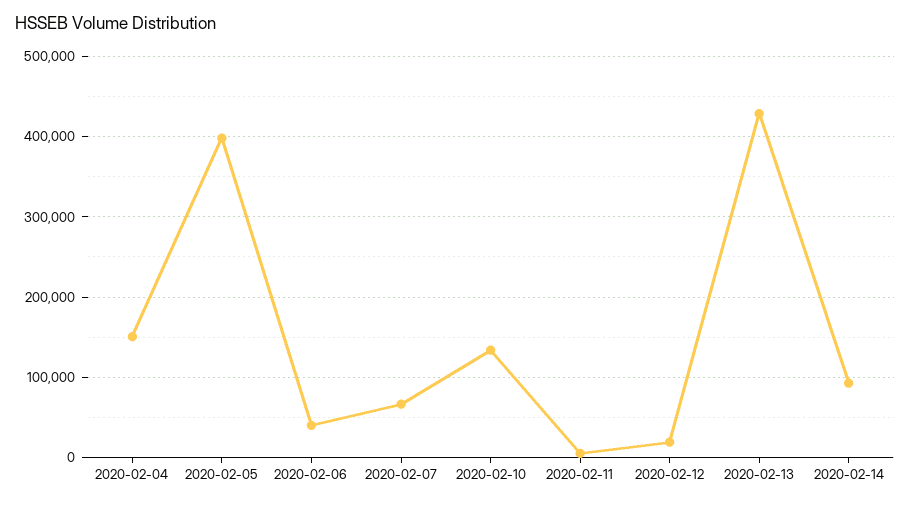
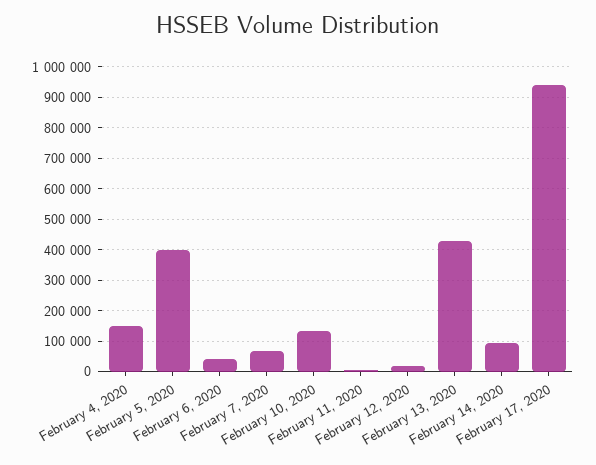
February 17, 2020: none -> 940000

